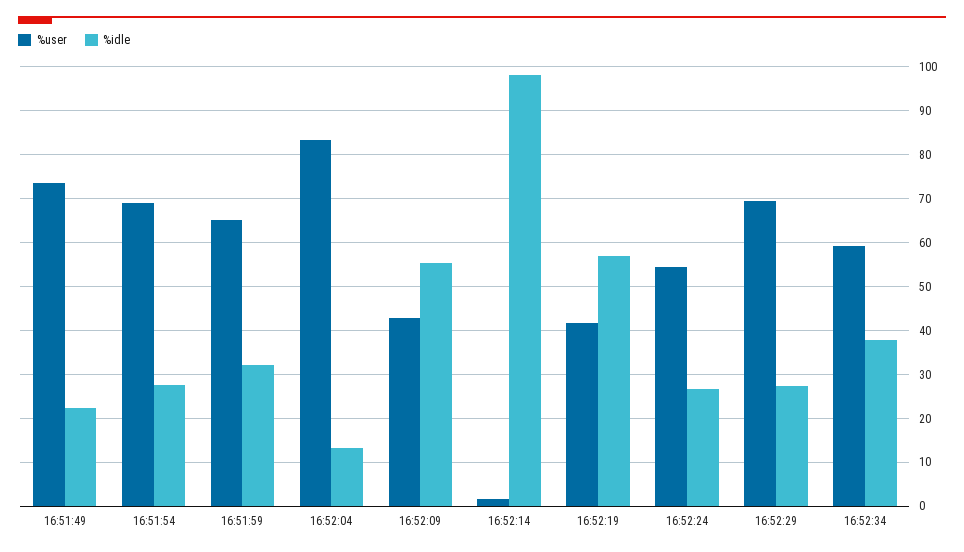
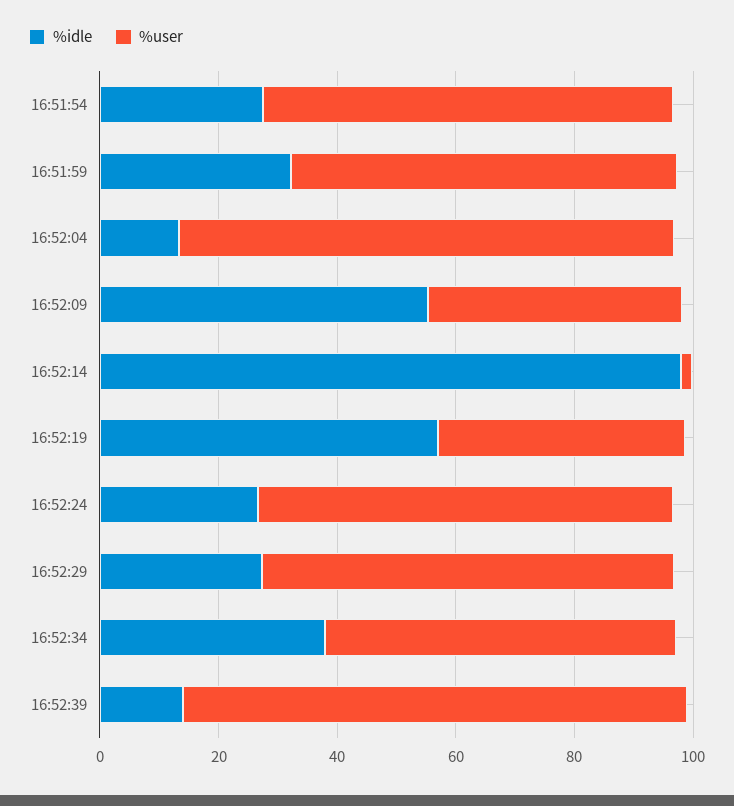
%user, 16:51:49: 74 -> none
%idle, 16:51:49: 22 -> none
%user, 16:52:24: 54 -> 70
%idle, 16:52:39: none -> 15
%user, 16:52:39: none -> 85

